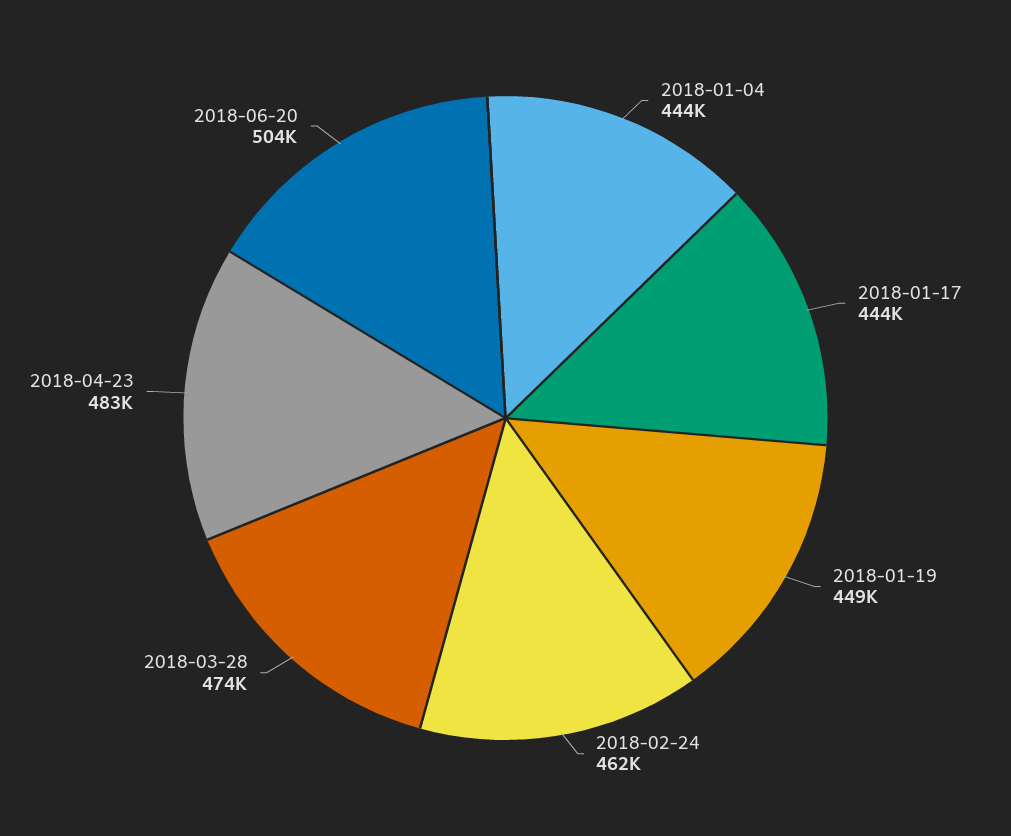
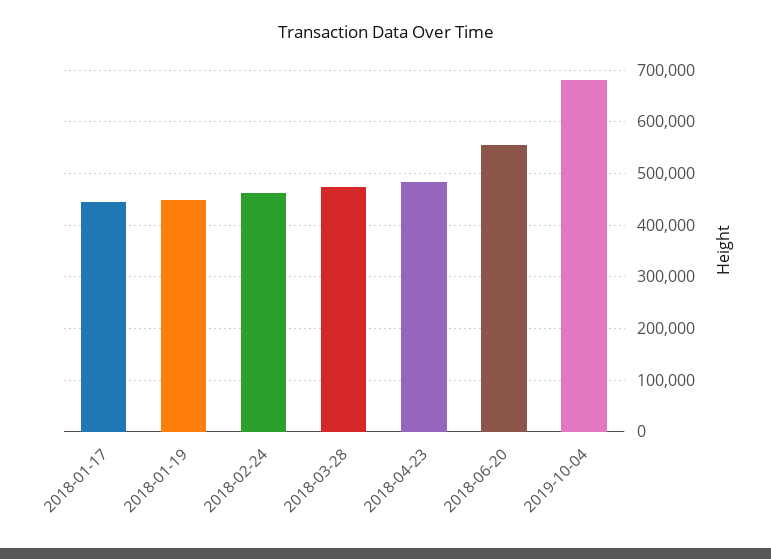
2018-01-04: 444000 -> none
2018-06-20: 504000 -> 560000
2019-10-04: none -> 680000

